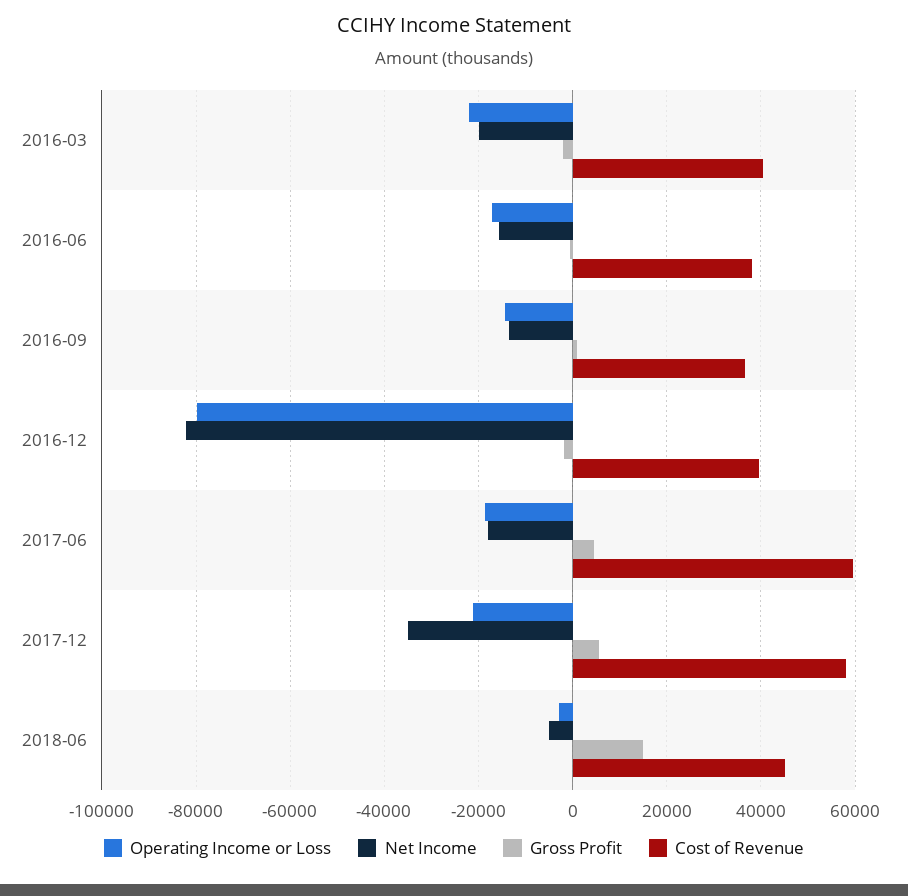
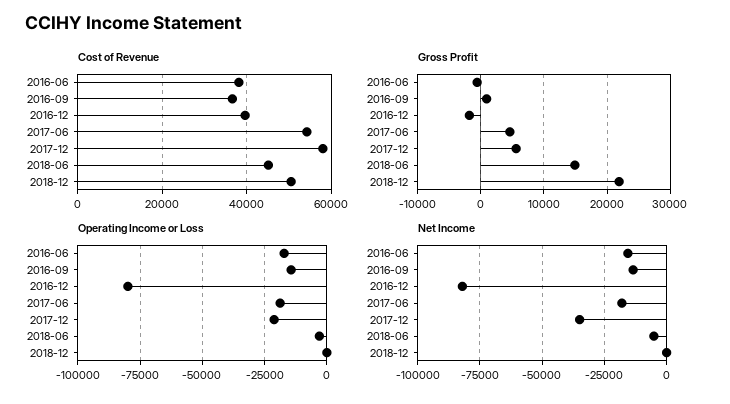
Operating Income or Loss, 2016-03: -22000 -> none
Net Income, 2016-03: -20000 -> none
Gross Profit, 2016-03: -2000 -> none
Cost of Revenue, 2016-03: 40000 -> none
Cost of Revenue, 2017-06: 60000 -> 54000
Cost of Revenue, 2018-12: none -> 50000
Gross Profit, 2018-12: none -> 22000
Operating Income or Loss, 2018-12: none -> 0
Net Income, 2018-12: none -> 0

